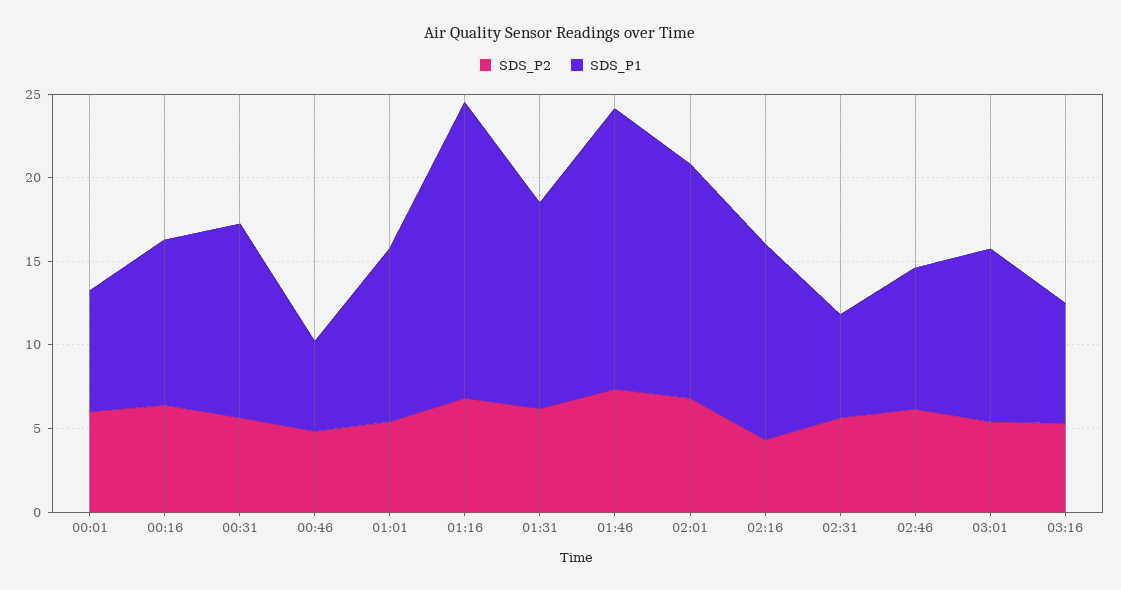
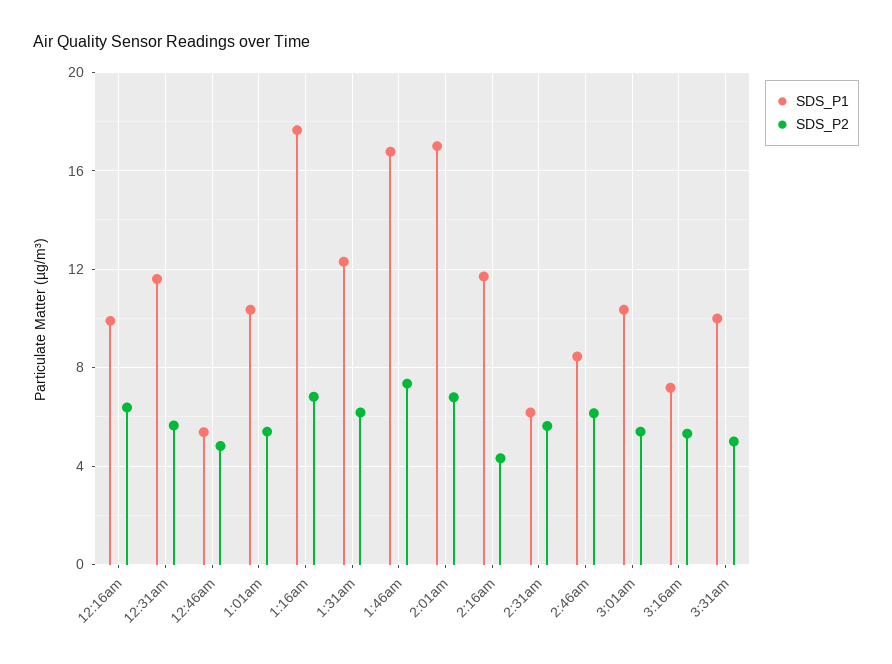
SDS_P2, 00:01: 6 -> none
SDS_P1, 00:01: 7 -> none
SDS_P1, 02:01: 14 -> 17
SDS_P1, 3:31am: none -> 10
SDS_P2, 3:31am: none -> 5

